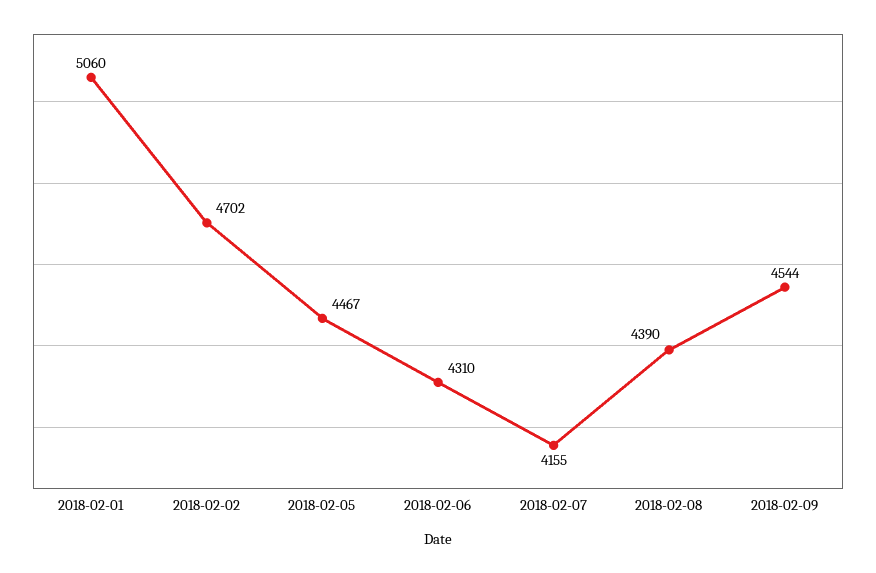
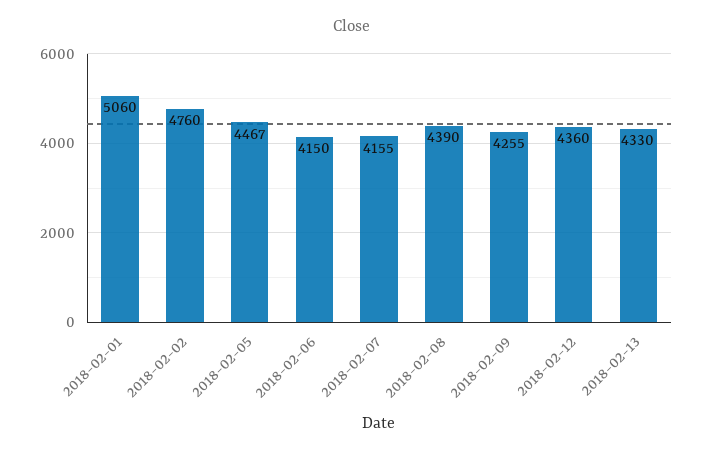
2018-02-02: 4702 -> 4760
2018-02-06: 4310 -> 4150
2018-02-09: 4544 -> 4255
2018-02-12: none -> 4360
2018-02-13: none -> 4330

